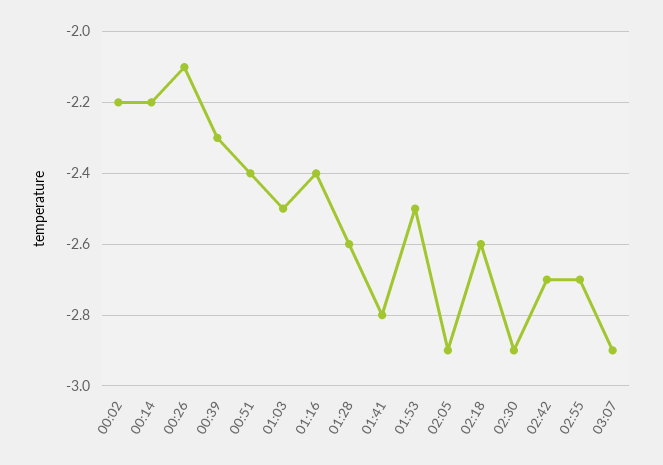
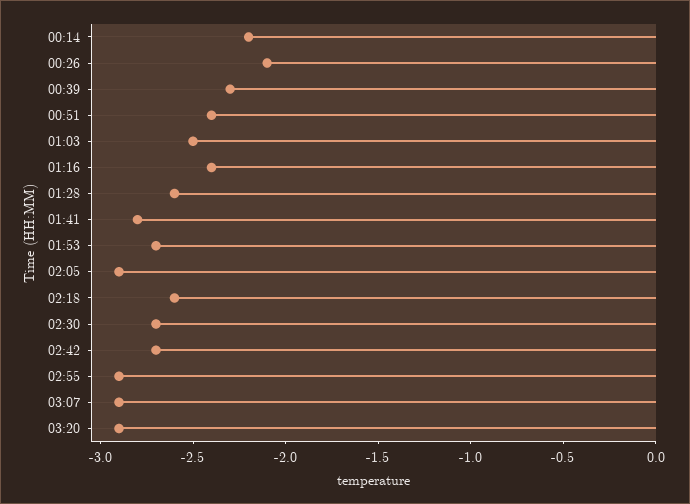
00:02: -2.2 -> none
01:53: -2.5 -> -2.7
02:30: -2.9 -> -2.7
02:55: -2.7 -> -2.9
03:20: none -> -2.9

